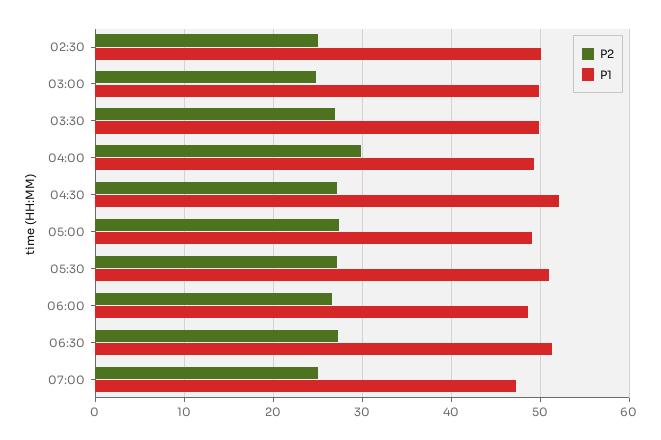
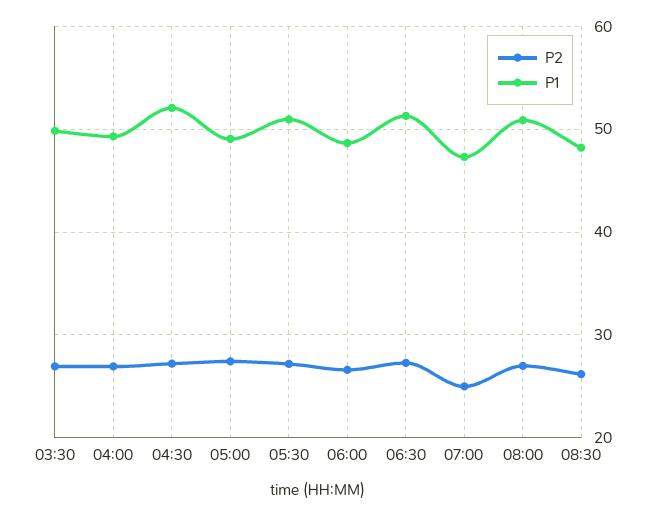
P2, 02:30: 25 -> none
P1, 02:30: 50 -> none
P2, 03:00: 25 -> none
P1, 03:00: 50 -> none
P2, 04:00: 30 -> 27
P2, 08:00: none -> 27
P1, 08:00: none -> 51
P2, 08:30: none -> 26
P1, 08:30: none -> 48

